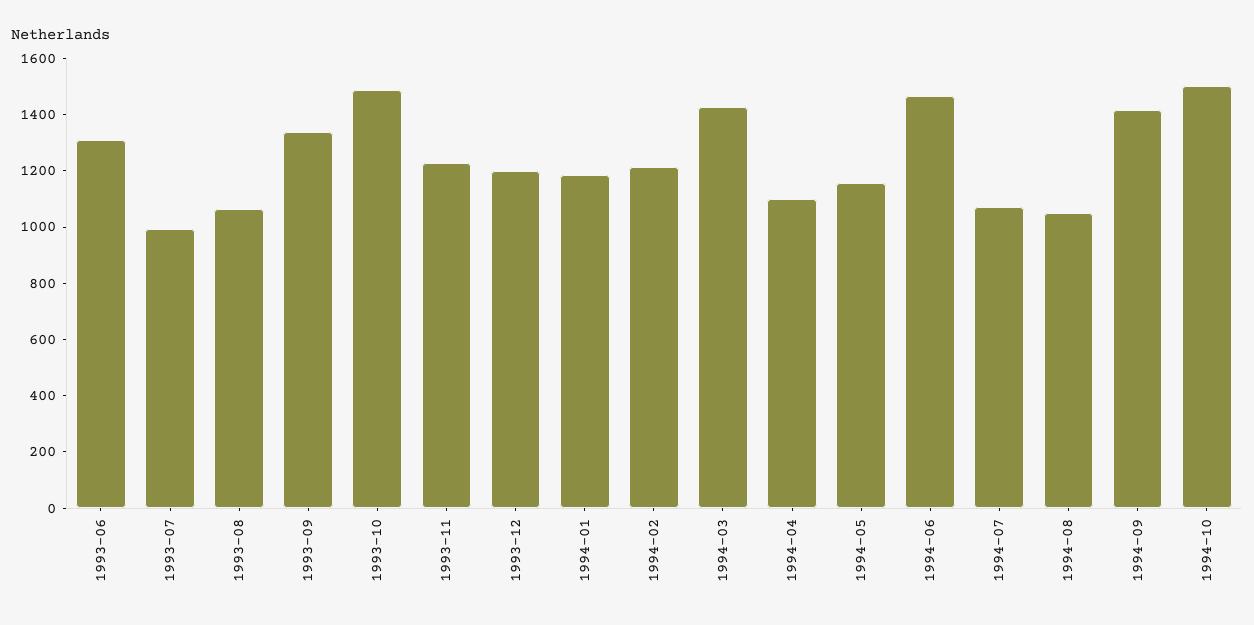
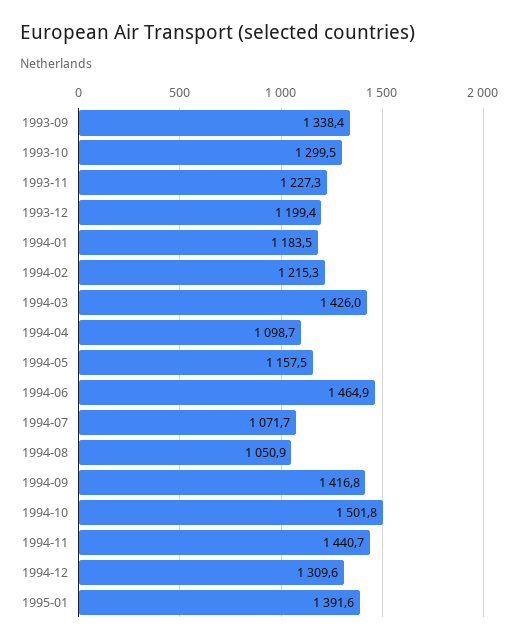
1993-06: 1300 -> none
1993-07: 1000 -> none
1993-08: 1050 -> none
1993-10: 1500 -> 1299.5
1994-11: none -> 1440.7
1994-12: none -> 1309.6
1995-01: none -> 1391.6

